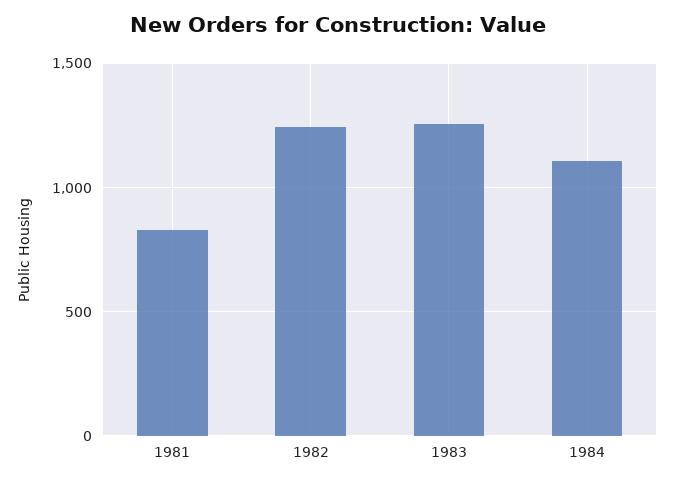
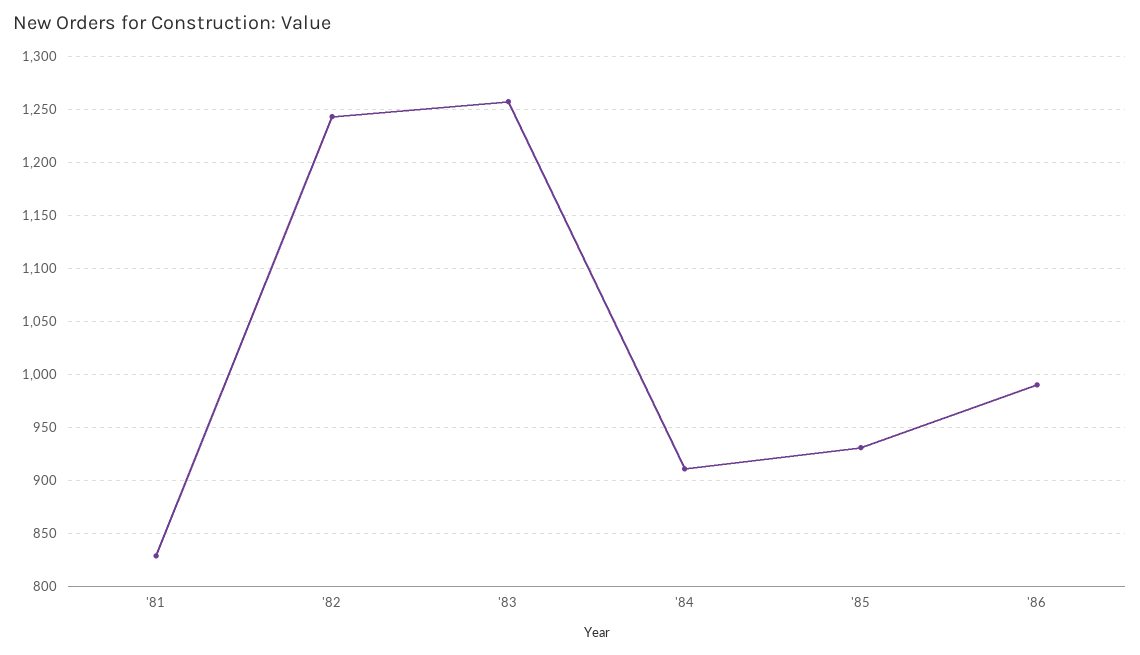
1984: 1100 -> 910
'85: none -> 930
'86: none -> 990

